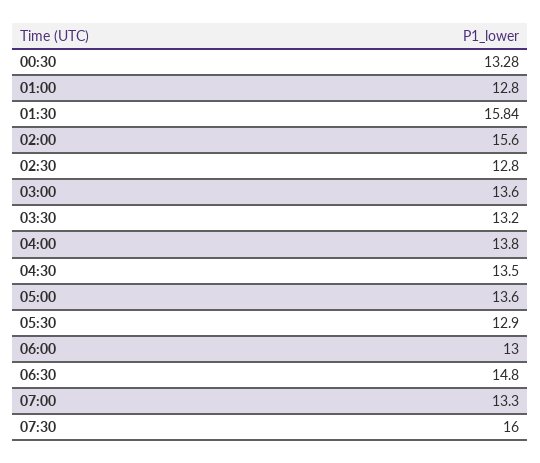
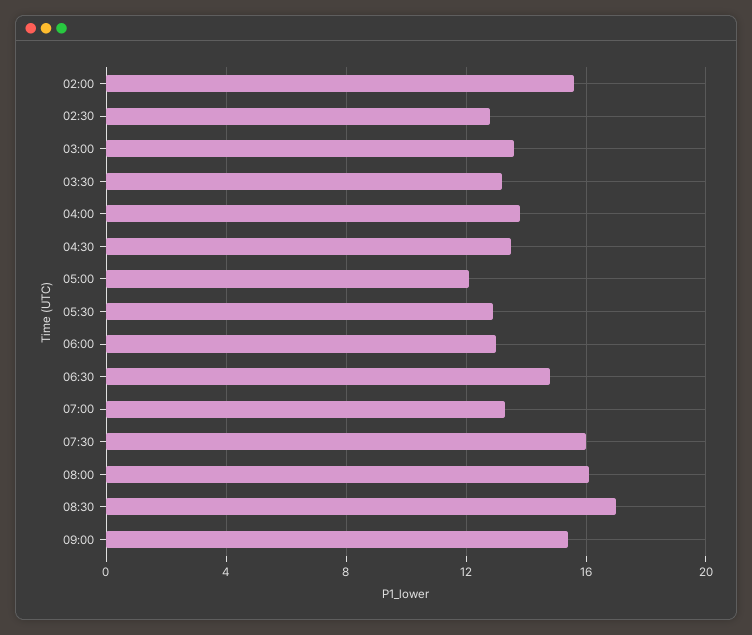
00:30: 13.28 -> none
01:00: 12.8 -> none
01:30: 15.84 -> none
05:00: 13.6 -> 12
08:00: none -> 16
08:30: none -> 17
09:00: none -> 15.5

